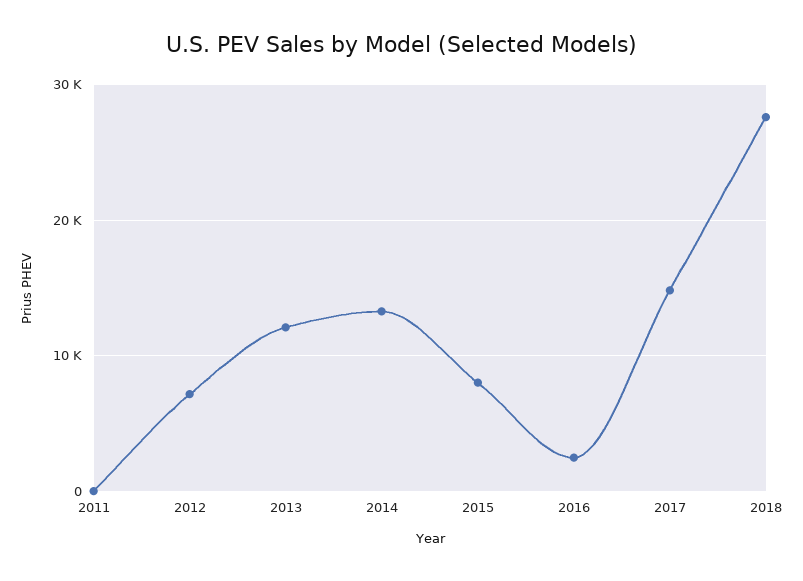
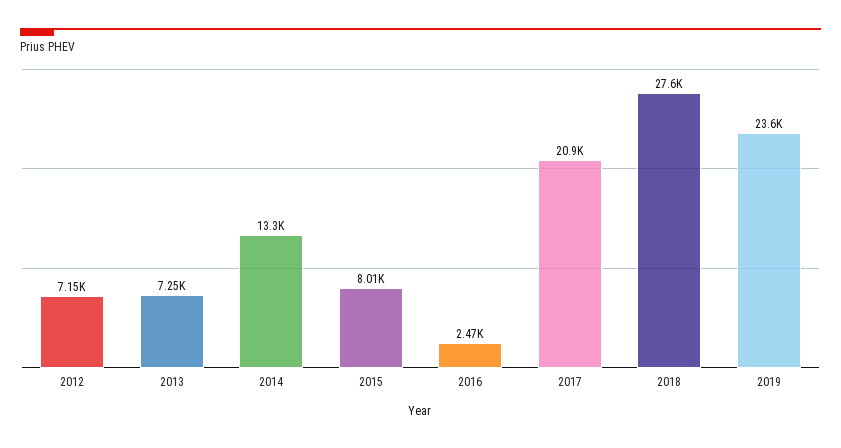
2011: 0 -> none
2013: 12000 -> 7250
2017: 15000 -> 20900
2019: none -> 23600

